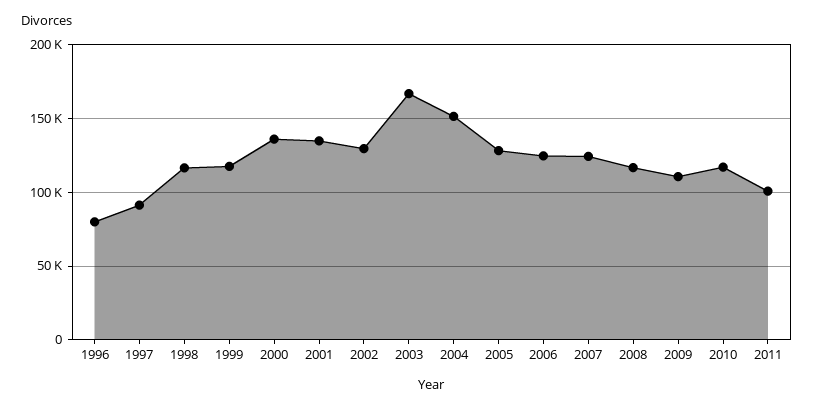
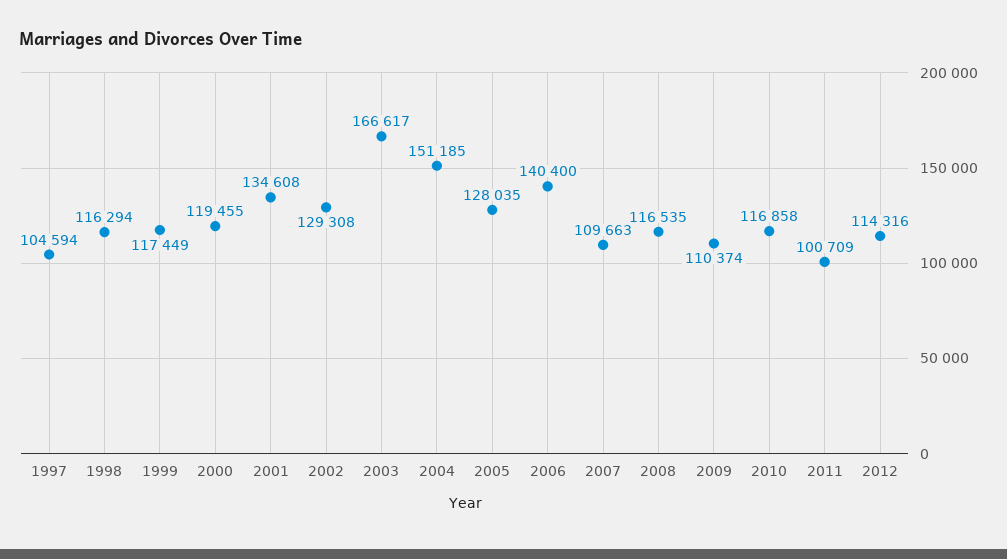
1996: 80000 -> none
1997: 90000 -> 104594
2000: 135000 -> 119455
2006: 125000 -> 140400
2007: 125000 -> 109663
2012: none -> 114316

